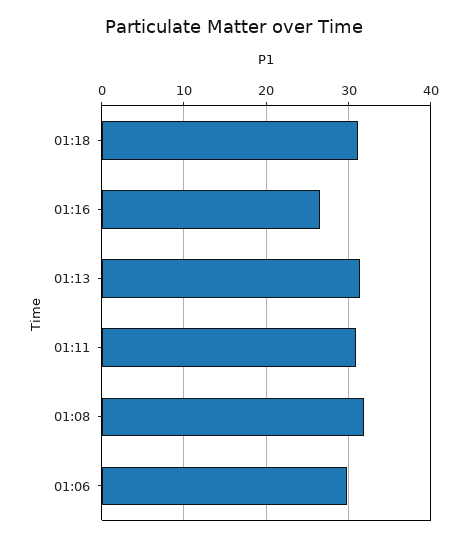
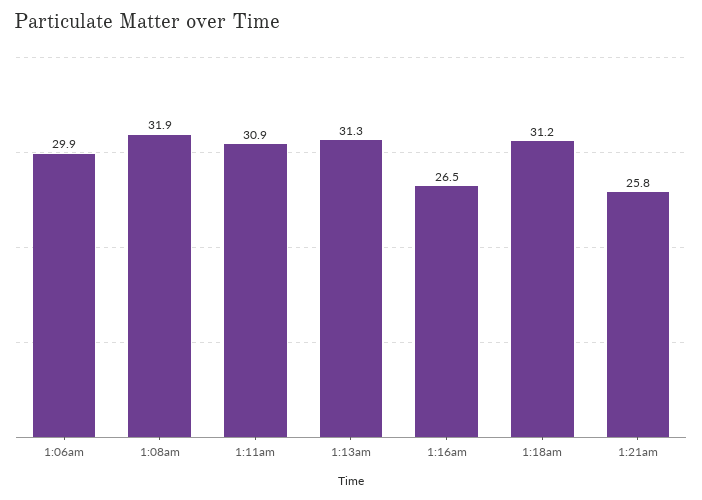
1:21am: none -> 25.8

